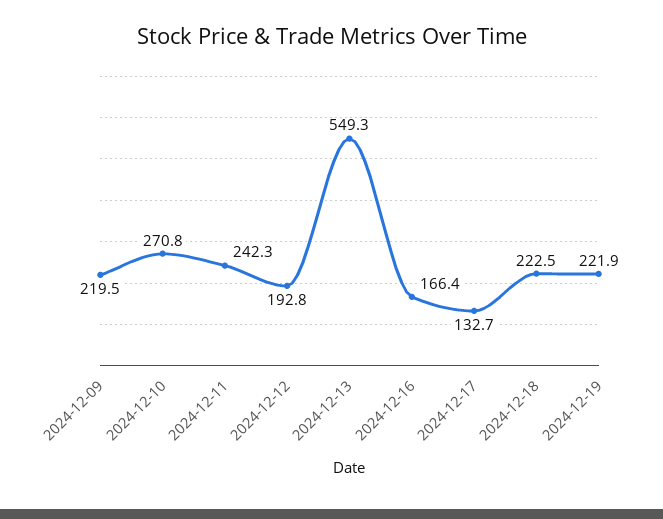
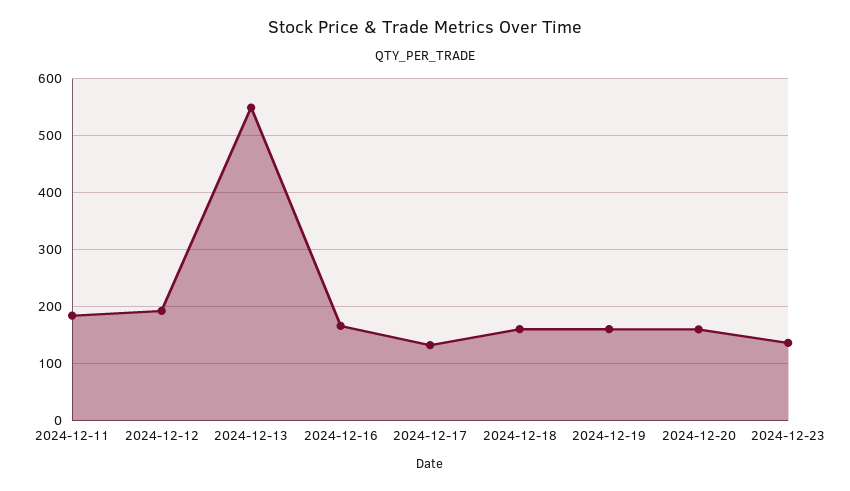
2024-12-09: 219.5 -> none
2024-12-10: 270.8 -> none
2024-12-11: 242.3 -> 180
2024-12-18: 222.5 -> 160
2024-12-19: 221.9 -> 160
2024-12-20: none -> 160
2024-12-23: none -> 140

